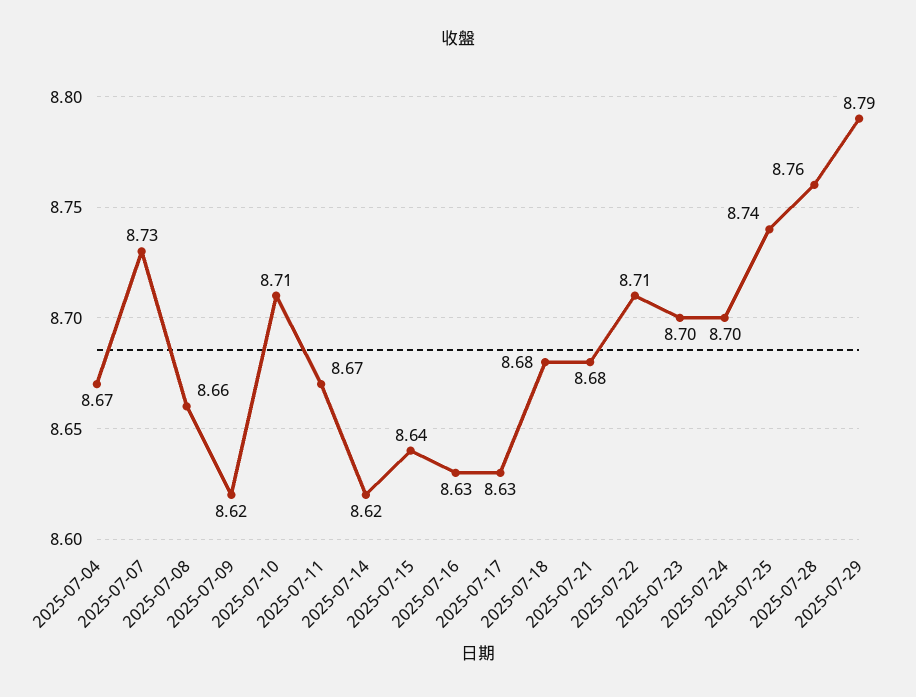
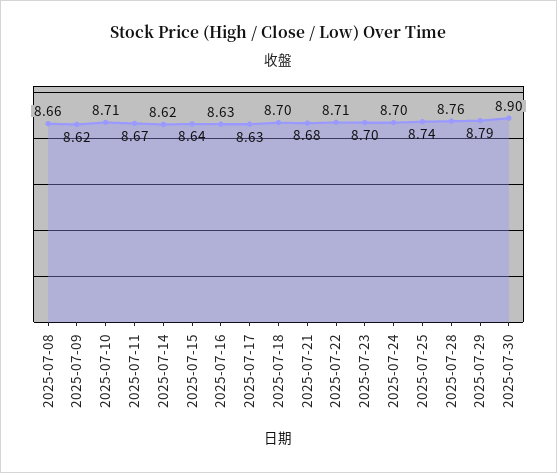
2025-07-04: 8.67 -> none
2025-07-07: 8.73 -> none
2025-07-18: 8.68 -> 8.7
2025-07-30: none -> 8.9

